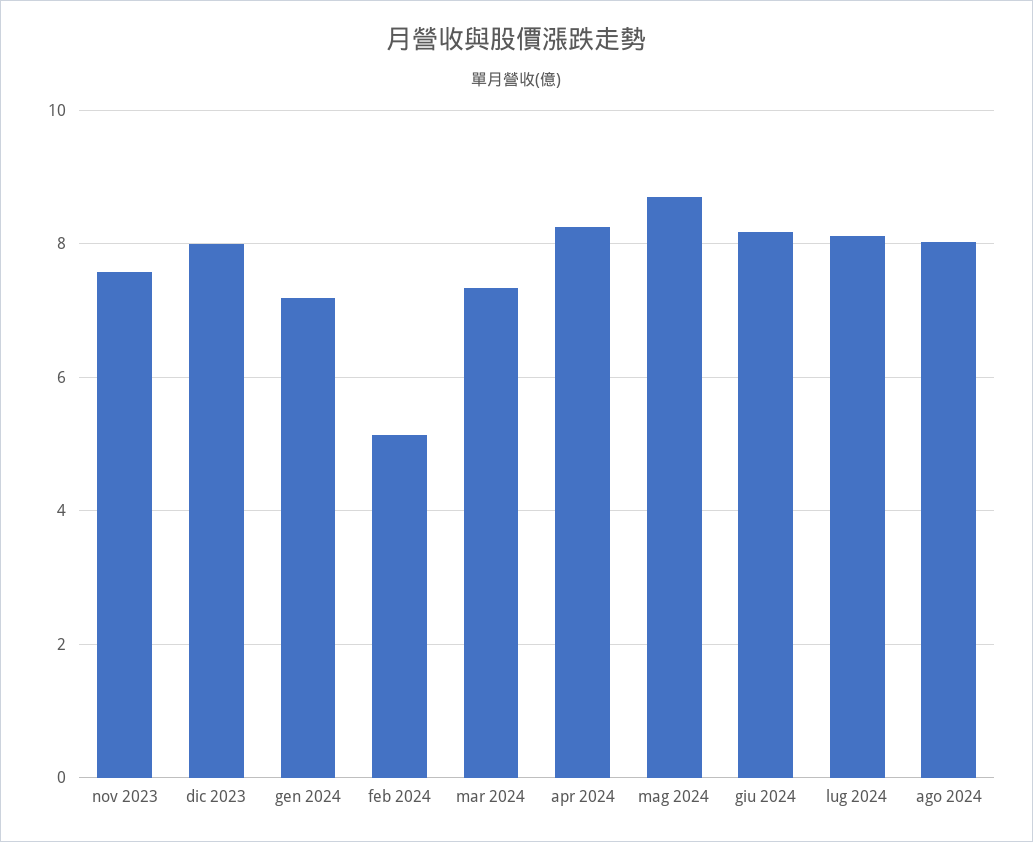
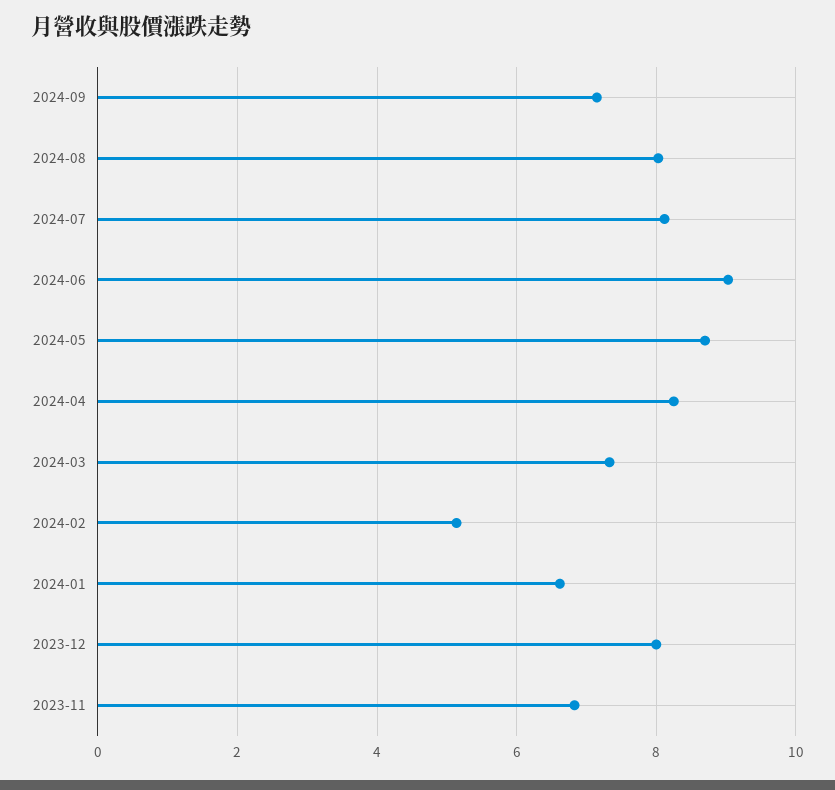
nov 2023: 7.6 -> 6.8
gen 2024: 7.2 -> 6.6
giu 2024: 8.2 -> 9
2024-09: none -> 7.2

